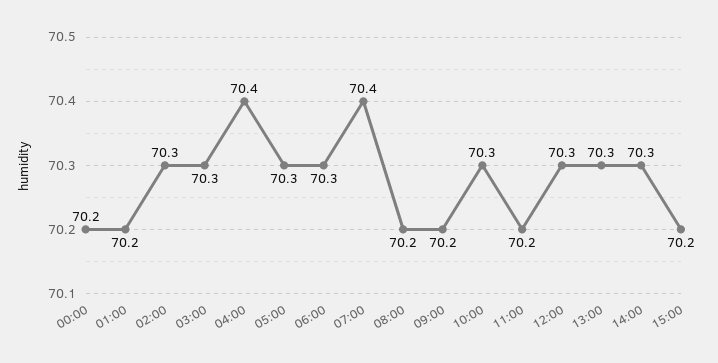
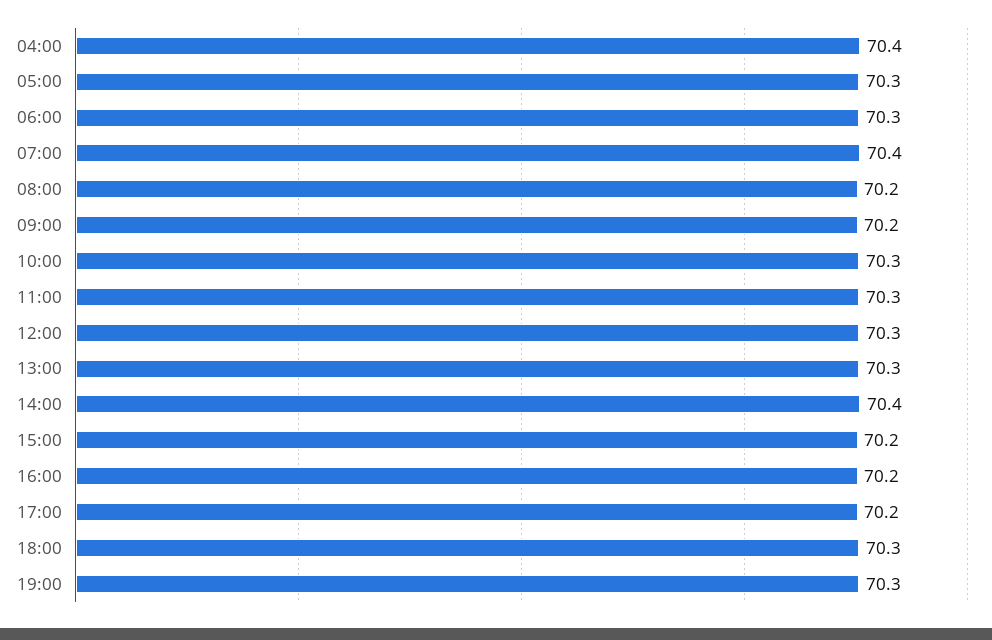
00:00: 70.2 -> none
01:00: 70.2 -> none
02:00: 70.3 -> none
03:00: 70.3 -> none
11:00: 70.2 -> 70.3
14:00: 70.3 -> 70.4
16:00: none -> 70.2
17:00: none -> 70.2
18:00: none -> 70.3
19:00: none -> 70.3

